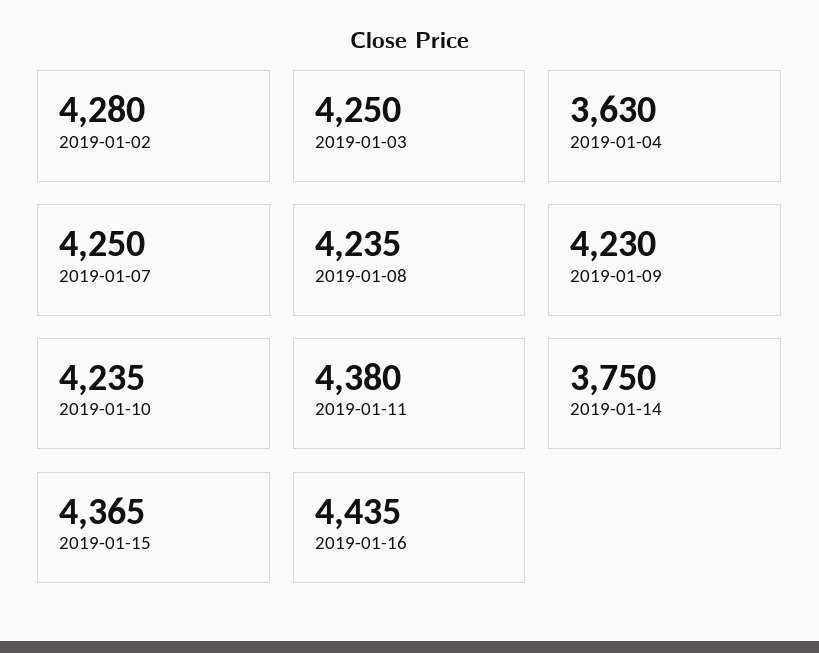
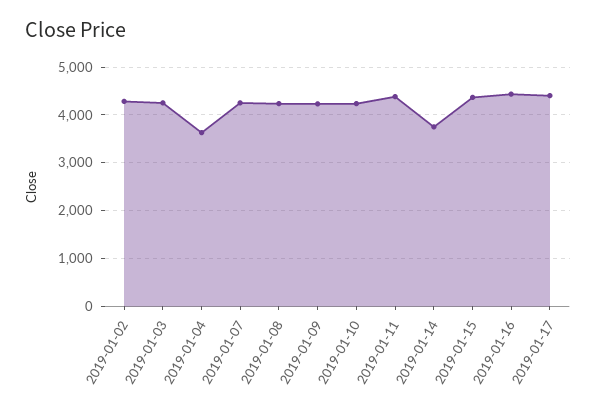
2019-01-17: none -> 4400

